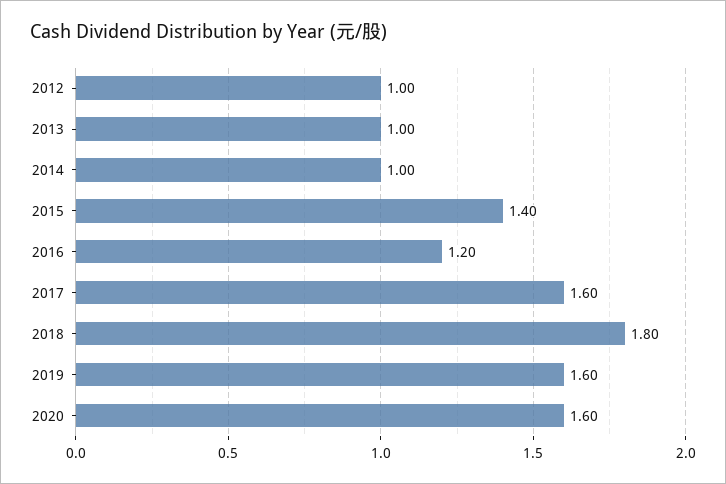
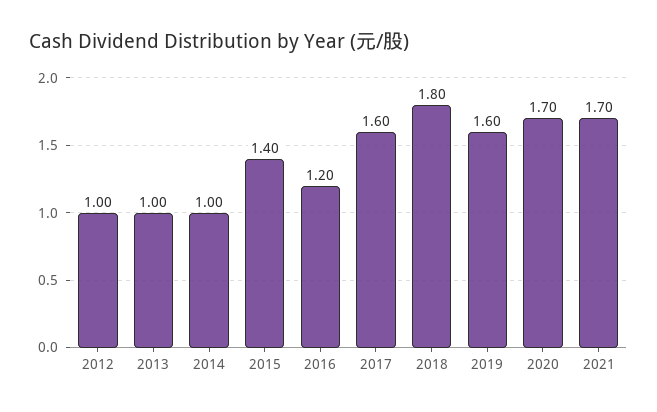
2020: 1.6 -> 1.7
2021: none -> 1.7

